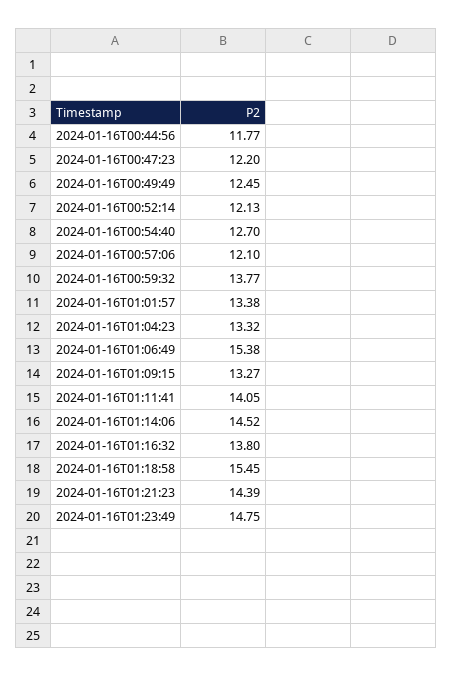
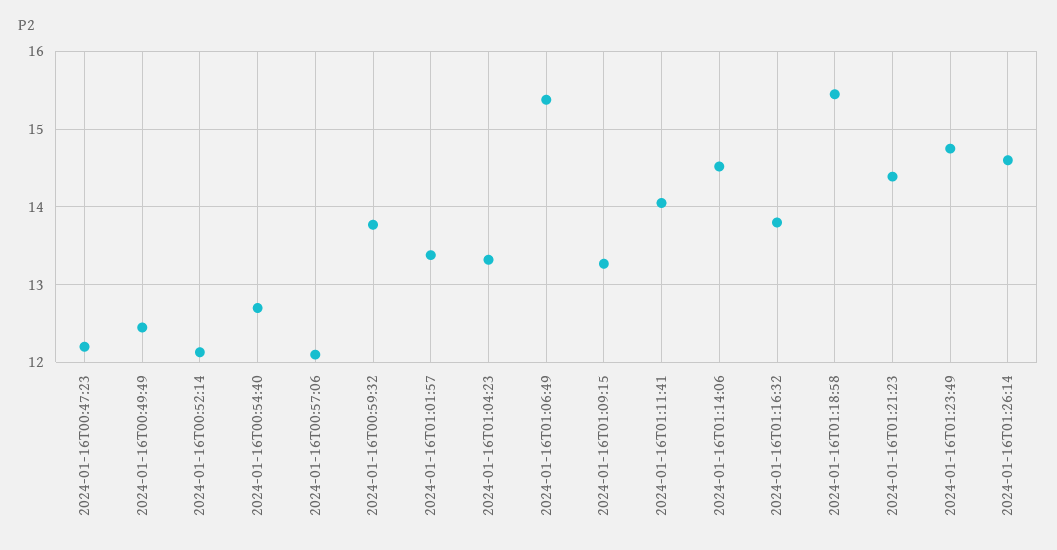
2024-01-16T00:44:56: 11.77 -> none
2024-01-16T01:26:14: none -> 14.6

